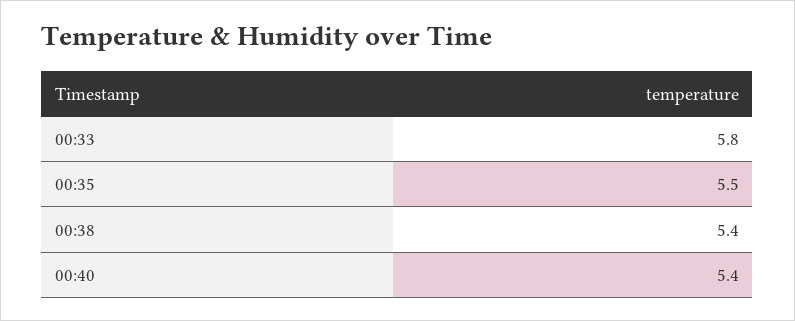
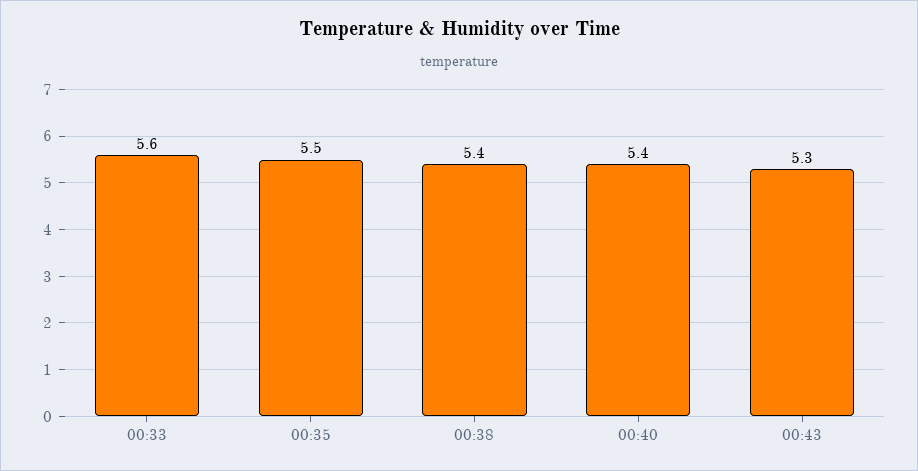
00:33: 5.8 -> 5.6
00:43: none -> 5.3

